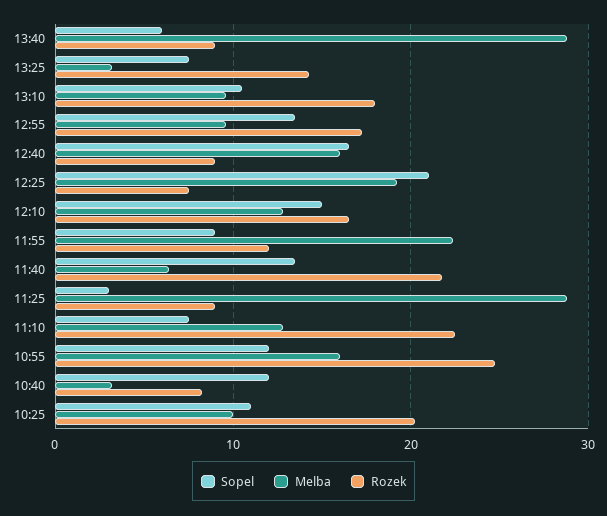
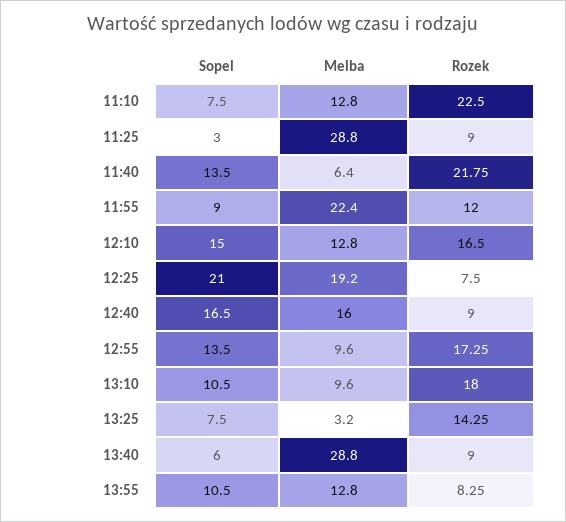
Sopel, 10:55: 12 -> none
Melba, 10:55: 16 -> none
Rozek, 10:55: 25 -> none
Sopel, 10:40: 12 -> none
Melba, 10:40: 3 -> none
Rozek, 10:40: 8 -> none
Sopel, 10:25: 11 -> none
Melba, 10:25: 10 -> none
Rozek, 10:25: 20 -> none
Sopel, 13:55: none -> 10.5
Melba, 13:55: none -> 12.8
Rozek, 13:55: none -> 8.25

